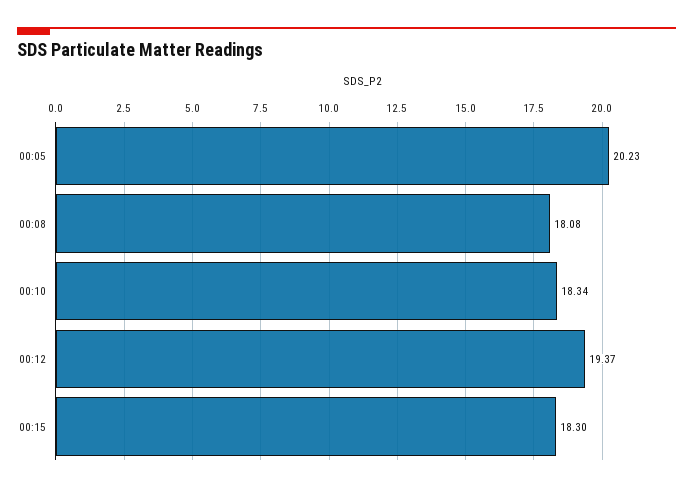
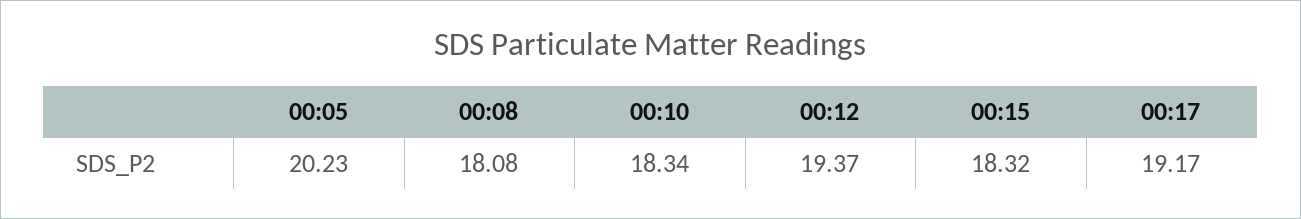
00:15: 18.3 -> 18.32
00:17: none -> 19.17

